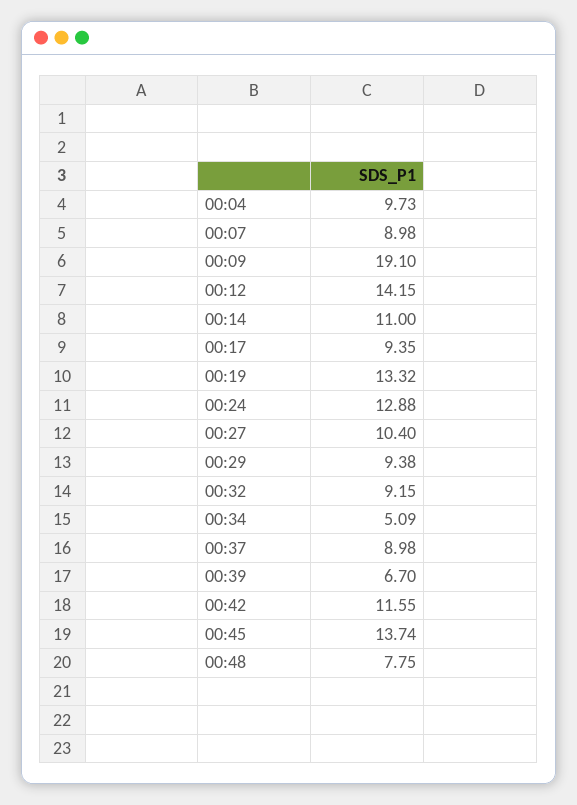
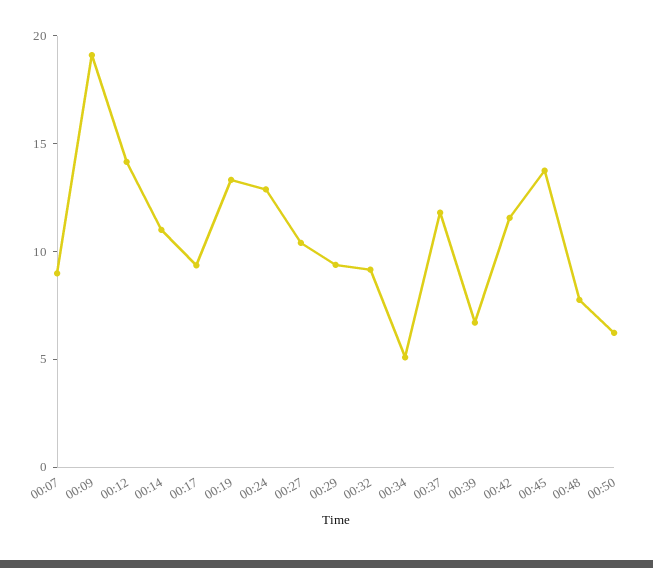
00:04: 9.73 -> none
00:37: 8.98 -> 12
00:50: none -> 6

